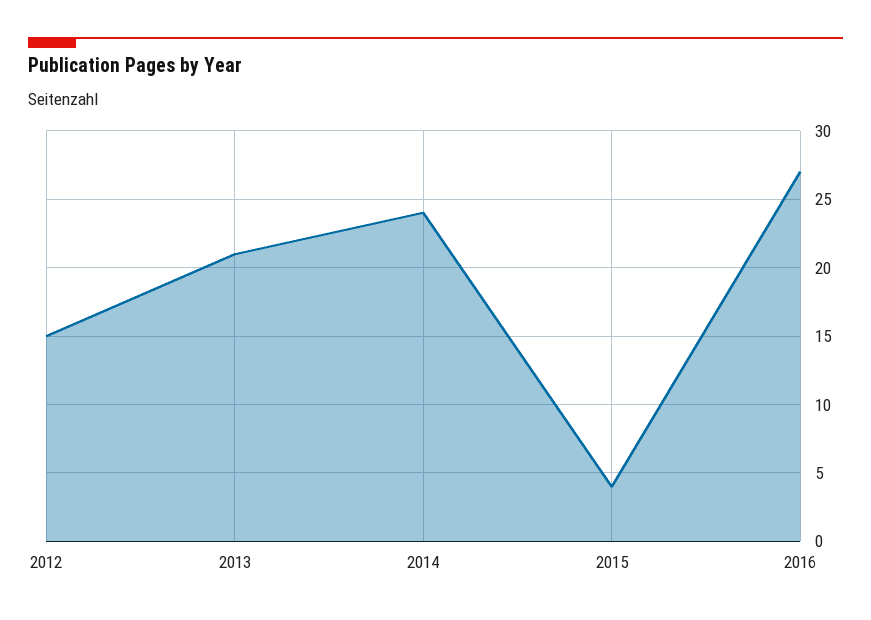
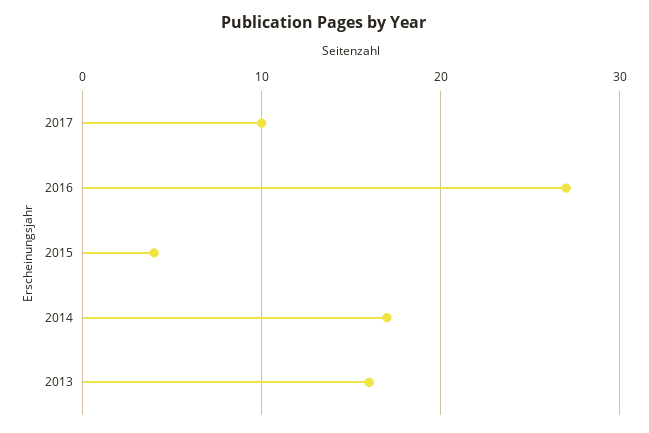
2012: 15 -> none
2013: 21 -> 16
2014: 24 -> 17
2017: none -> 10

